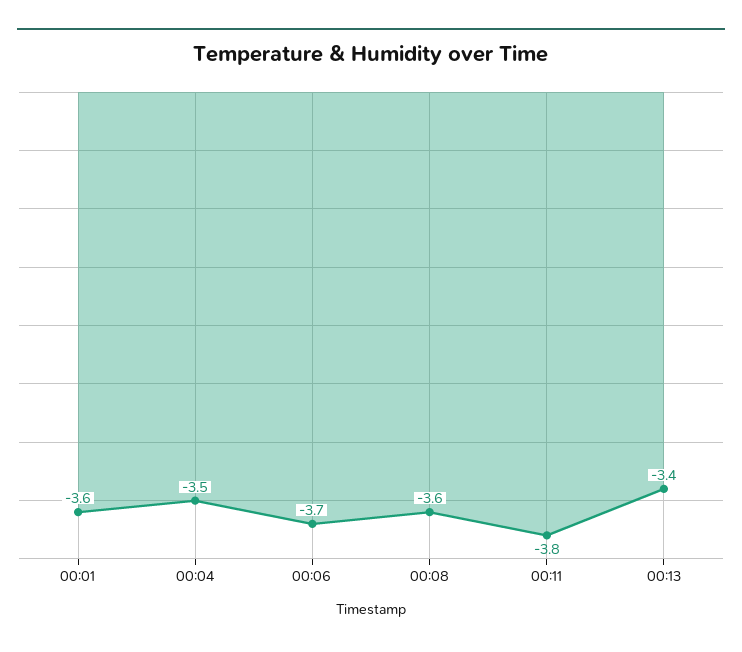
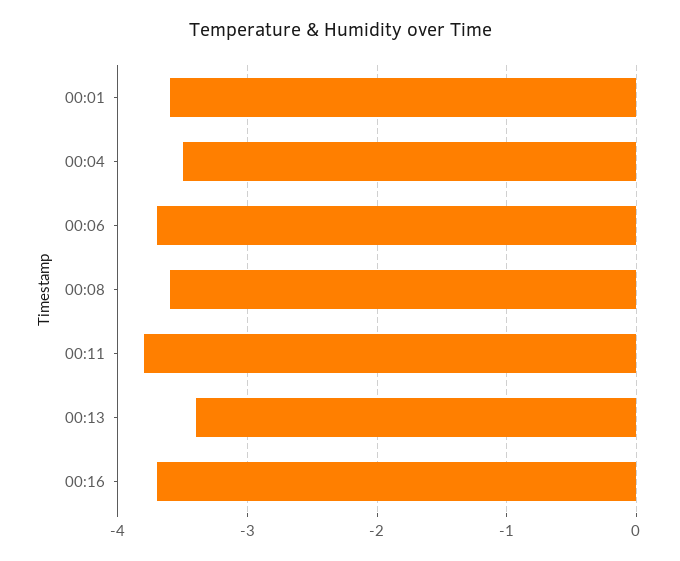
00:16: none -> -3.7

